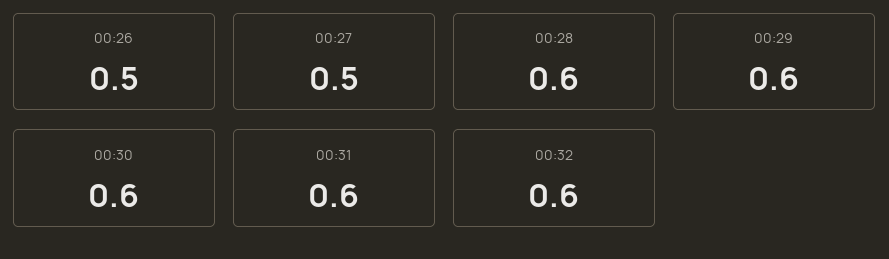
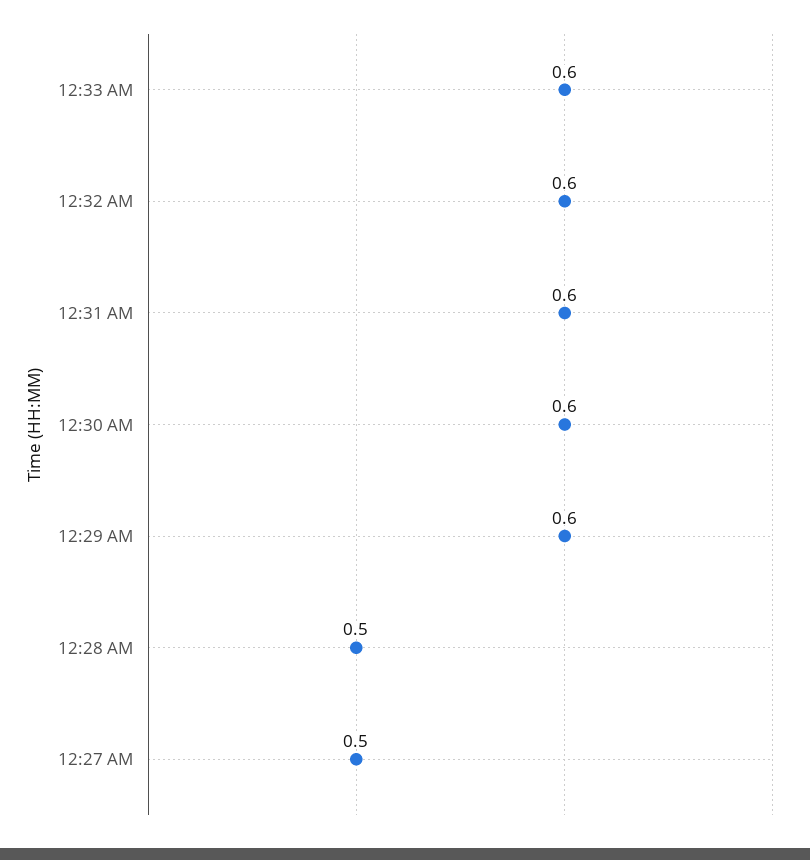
00:26: 0.5 -> none
00:28: 0.6 -> 0.5
12:33 AM: none -> 0.6

